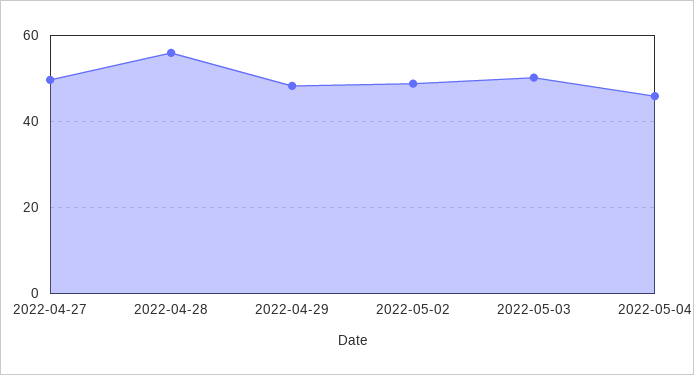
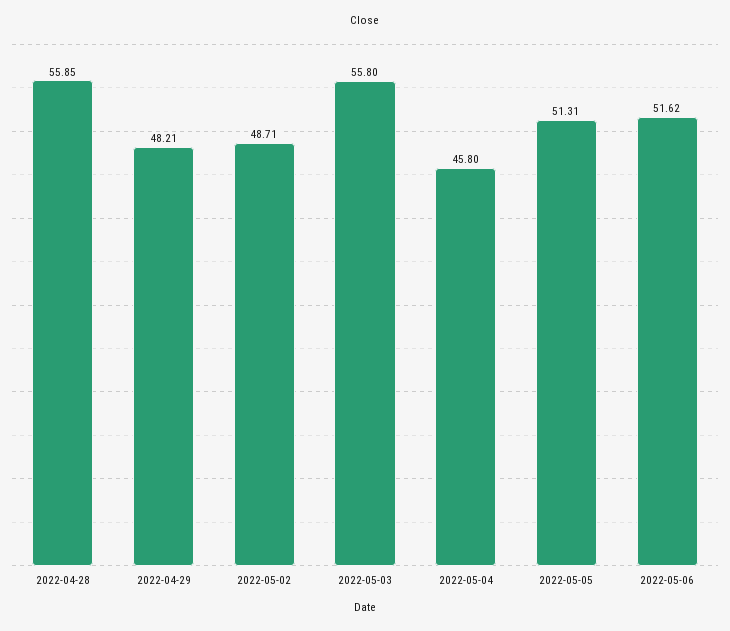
2022-04-27: 50 -> none
2022-05-03: 50 -> 55.8
2022-05-05: none -> 51.31
2022-05-06: none -> 51.62

